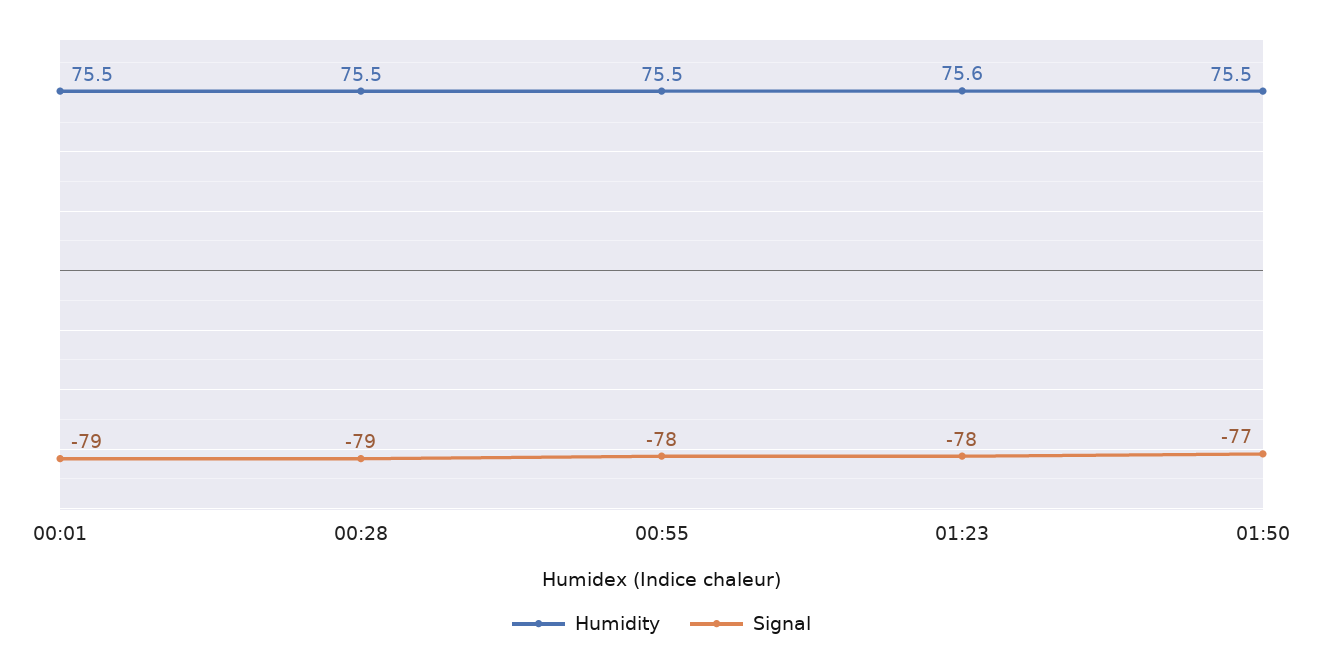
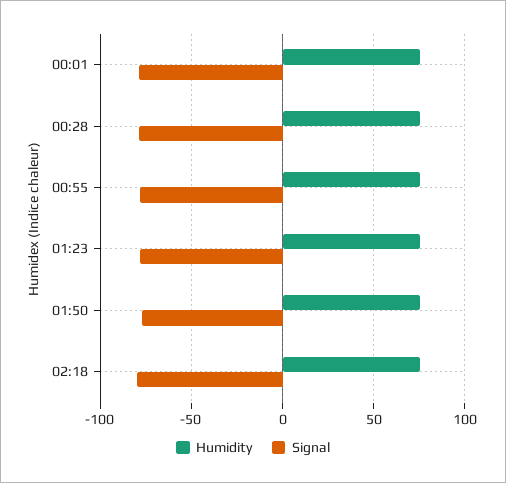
Humidity, 02:18: none -> 75
Signal, 02:18: none -> -80

